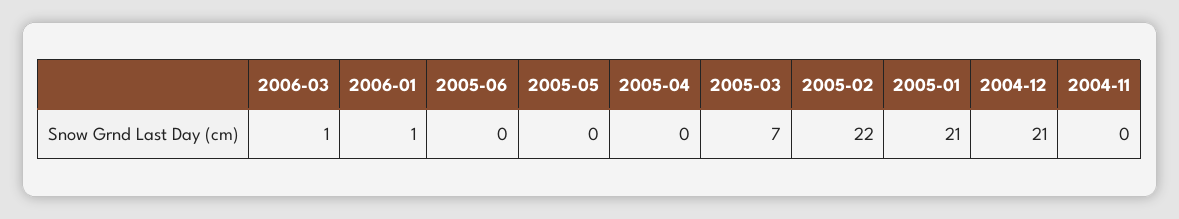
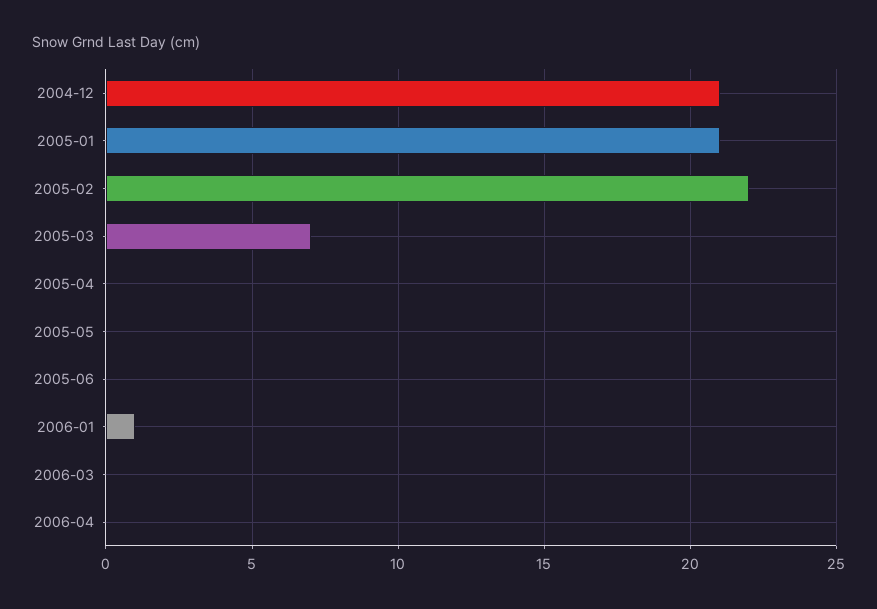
2006-03: 1 -> 0
2004-11: 0 -> none
2006-04: none -> 0

